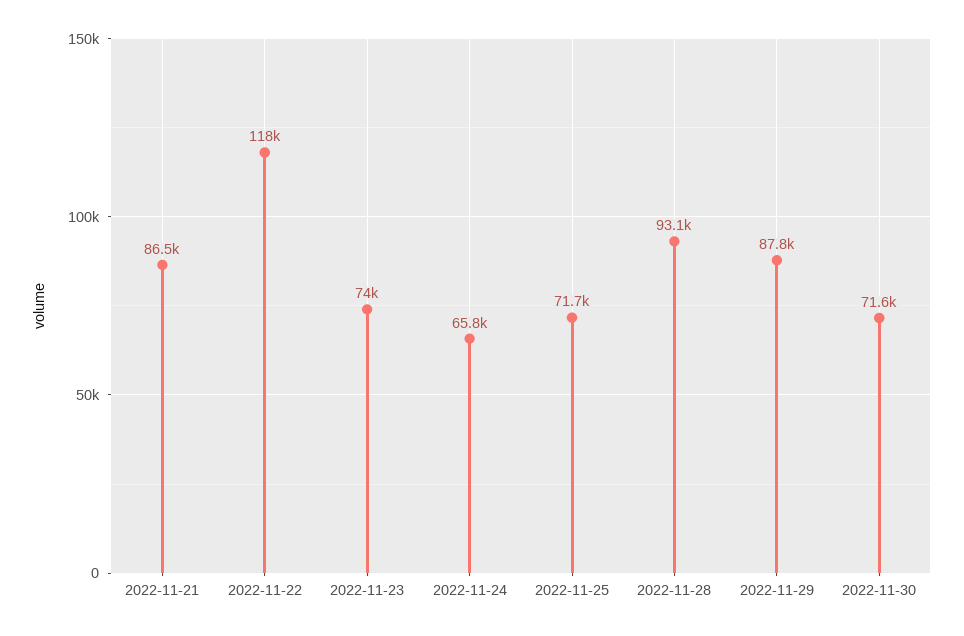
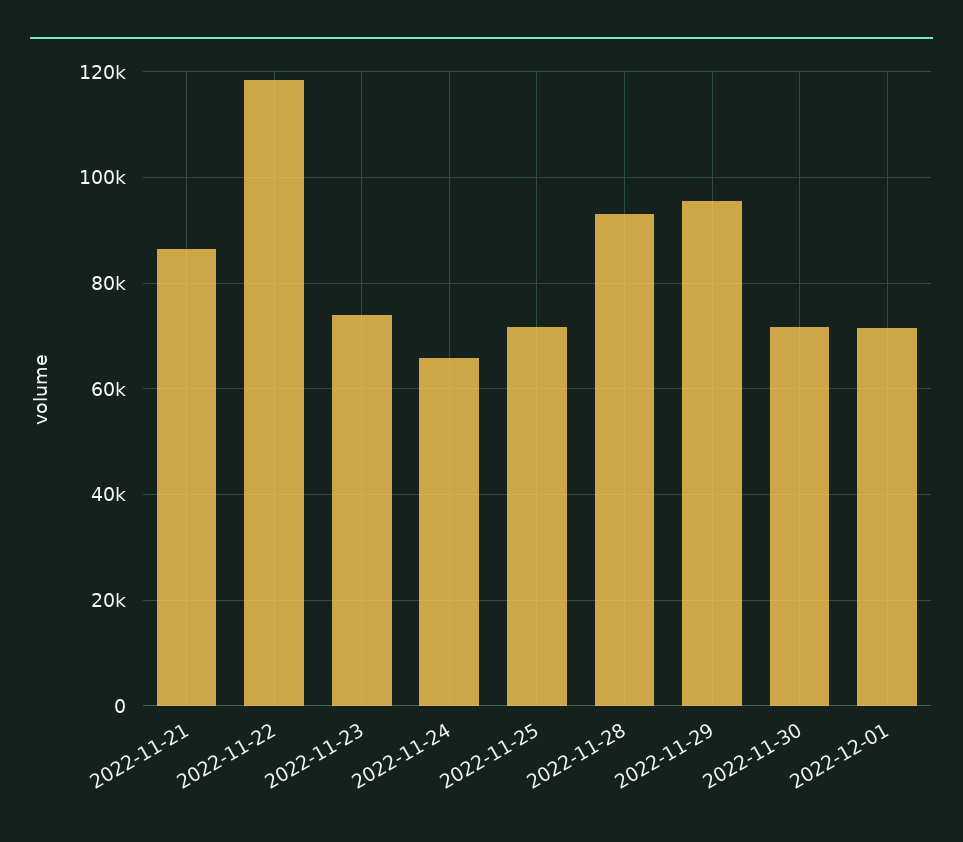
2022-11-29: 87800 -> 96000
2022-12-01: none -> 72000

